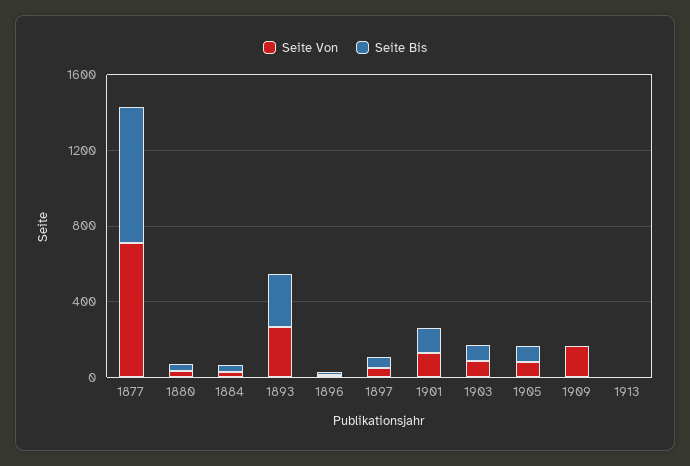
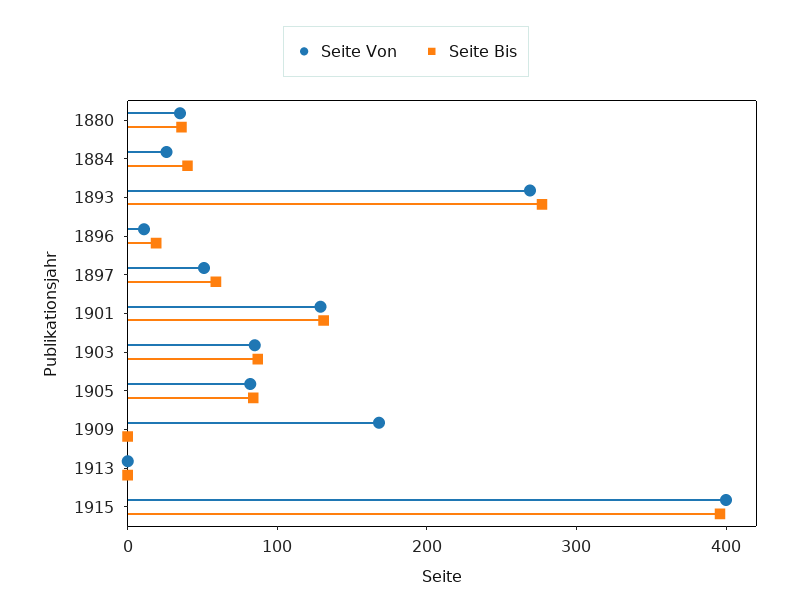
Seite Von, 1877: 700 -> none
Seite Bis, 1877: 700 -> none
Seite Von, 1915: none -> 400
Seite Bis, 1915: none -> 400

